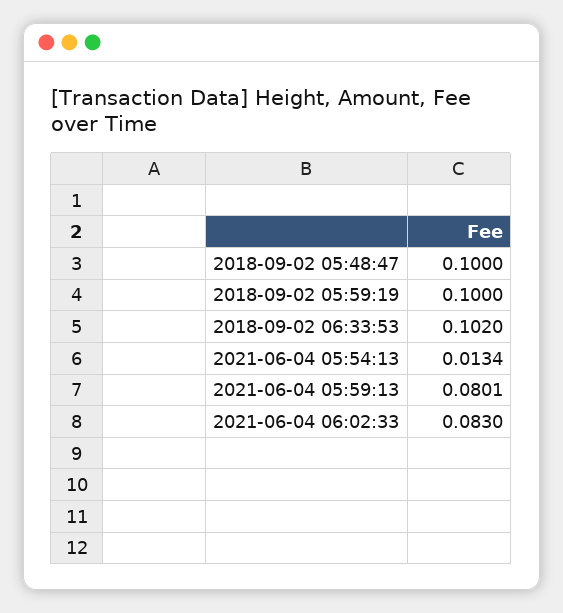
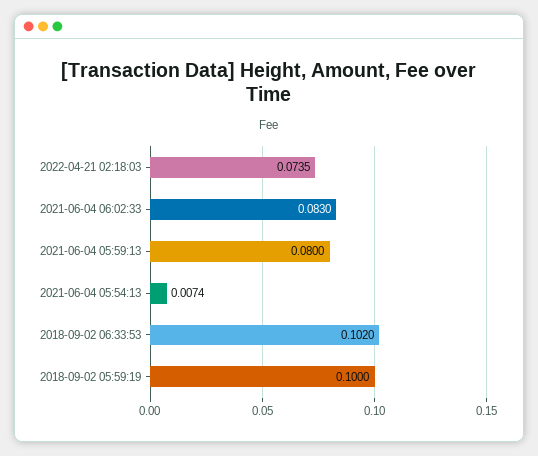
2018-09-02 05:48:47: 0.1 -> none
2021-06-04 05:54:13: 0.0134 -> 0.0074
2021-06-04 05:59:13: 0.0801 -> 0.08
2022-04-21 02:18:03: none -> 0.0735

